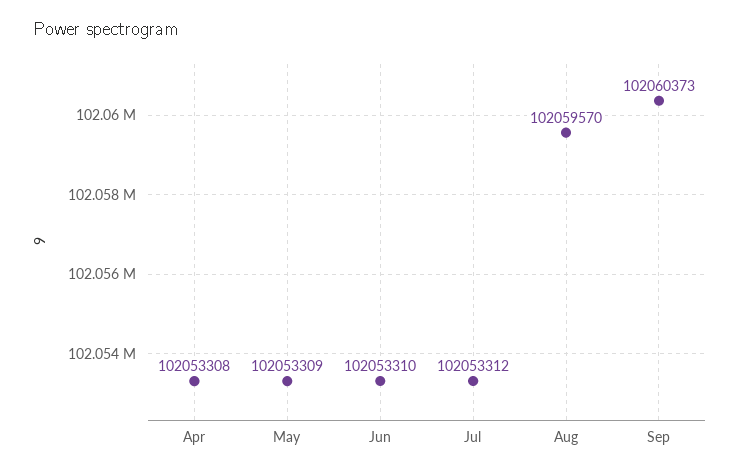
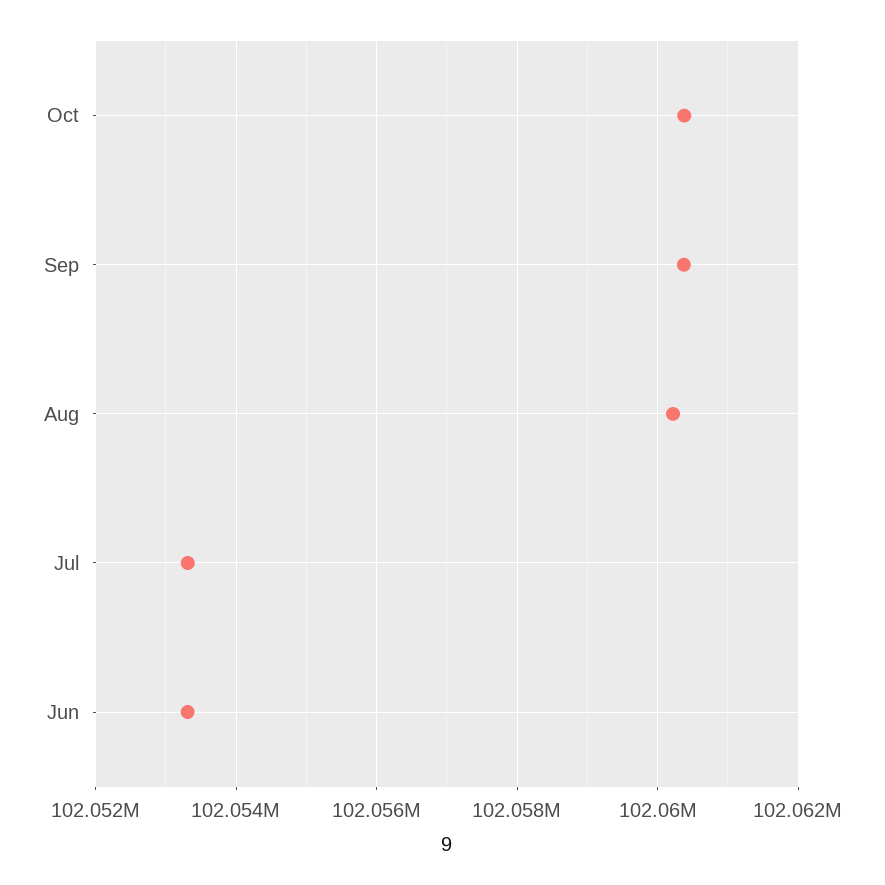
Apr: 102053308 -> none
May: 102053309 -> none
Aug: 102059570 -> 102060200
Oct: none -> 102060400

